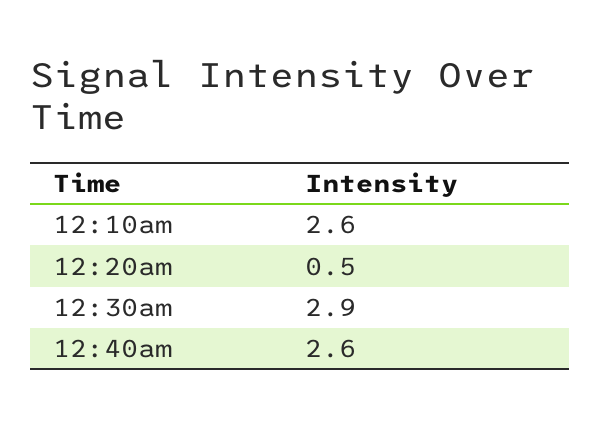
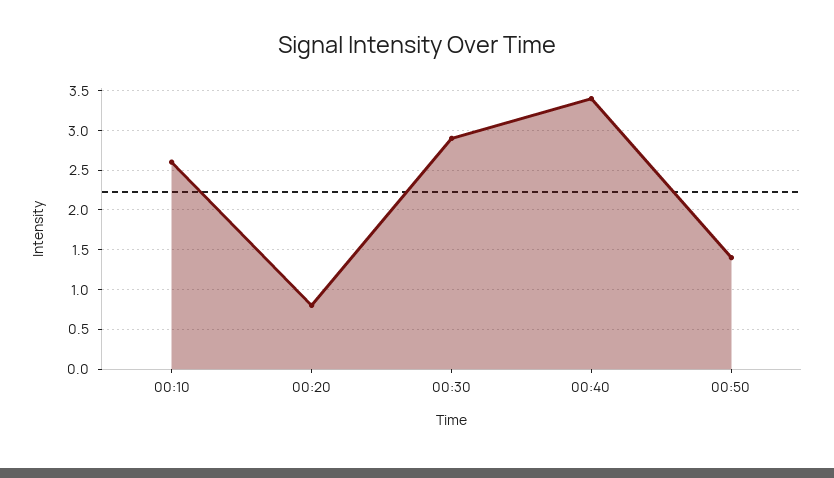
12:20am: 0.5 -> 0.8
12:40am: 2.6 -> 3.4
00:50: none -> 1.4

